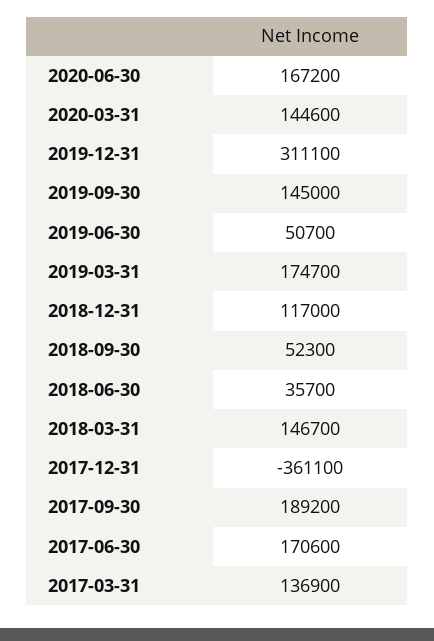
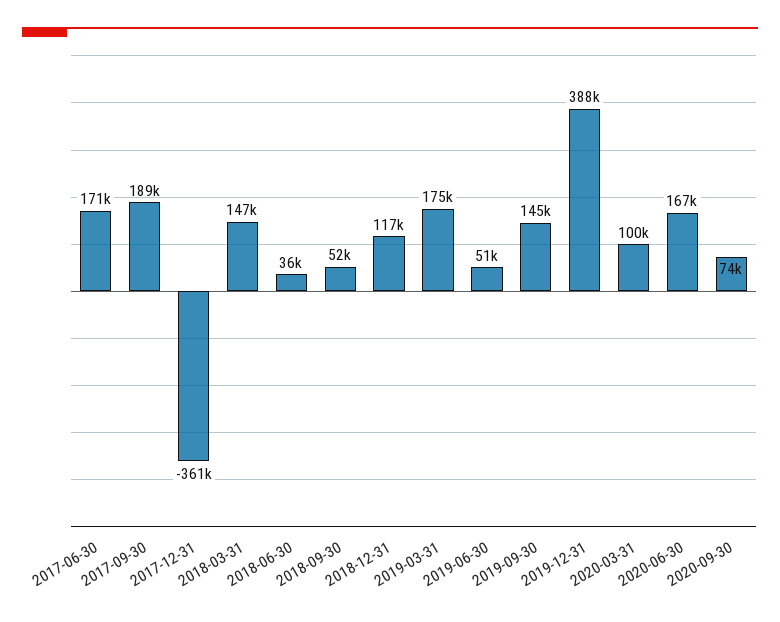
2020-03-31: 144600 -> 100000
2019-12-31: 311100 -> 388000
2017-03-31: 136900 -> none
2020-09-30: none -> 74000

